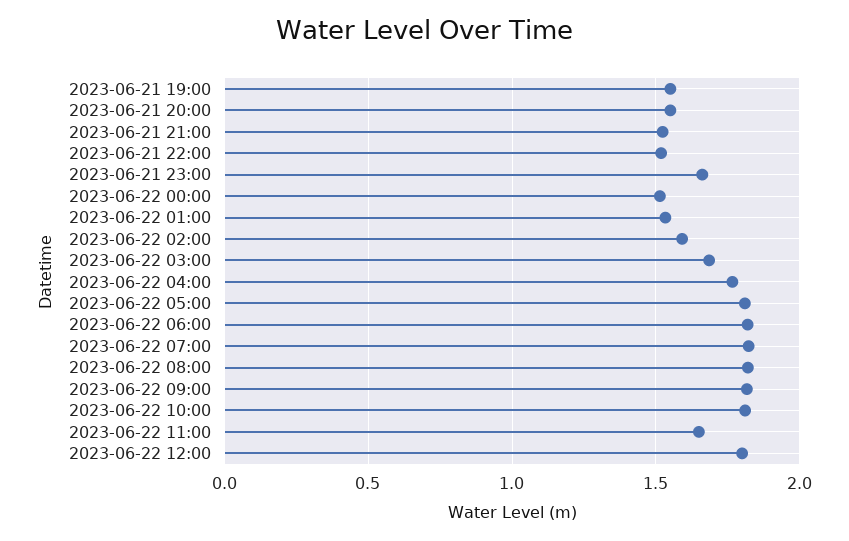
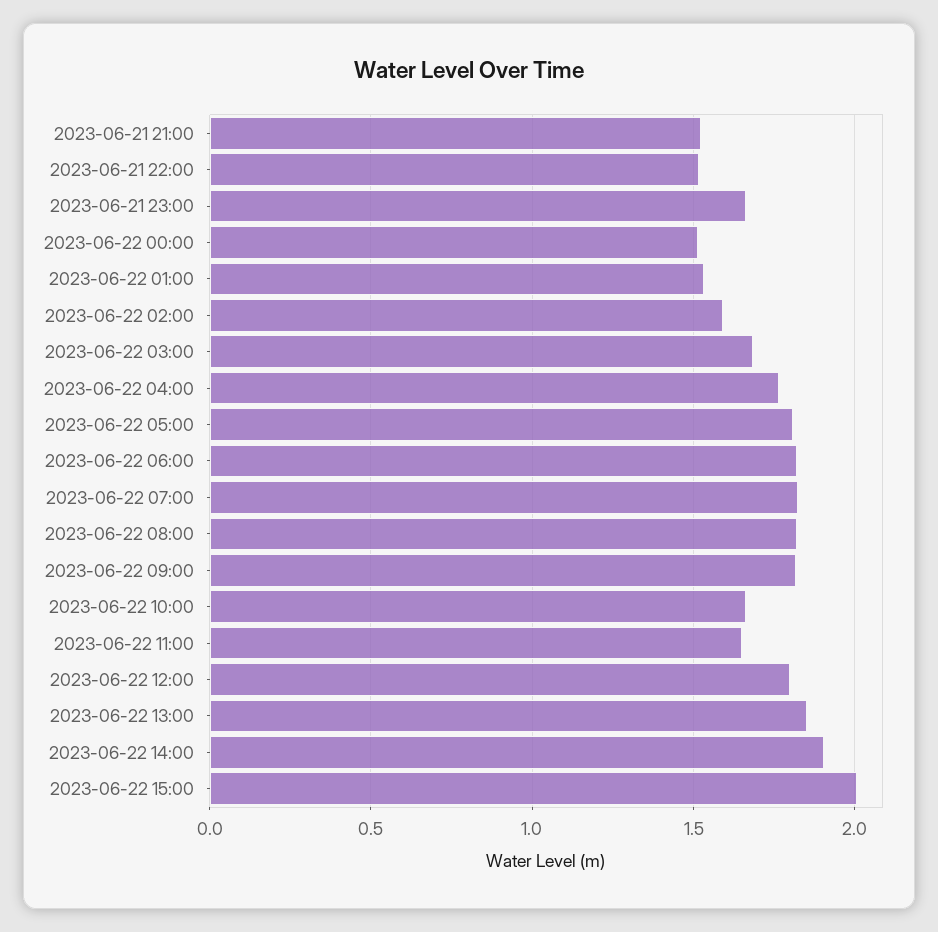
2023-06-21 19:00: 1.55 -> none
2023-06-21 20:00: 1.55 -> none
2023-06-22 10:00: 1.8 -> 1.65
2023-06-22 13:00: none -> 1.85
2023-06-22 14:00: none -> 1.9
2023-06-22 15:00: none -> 2

